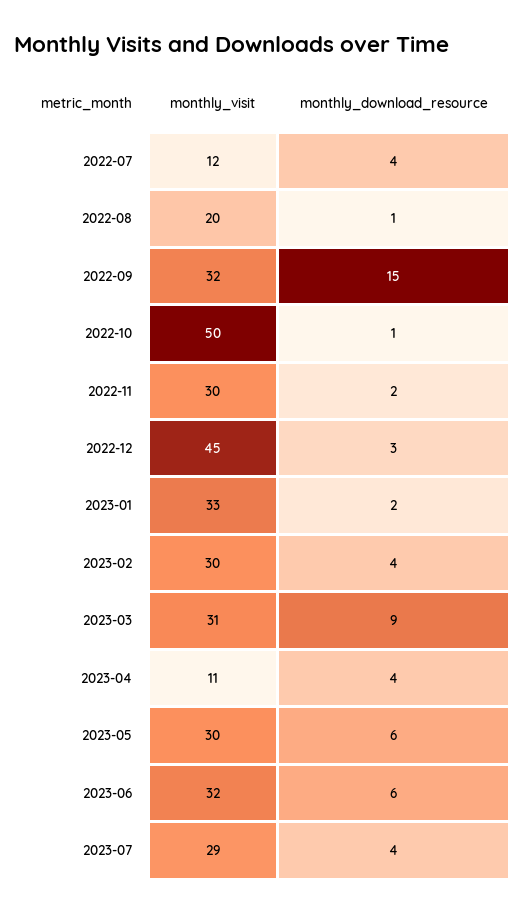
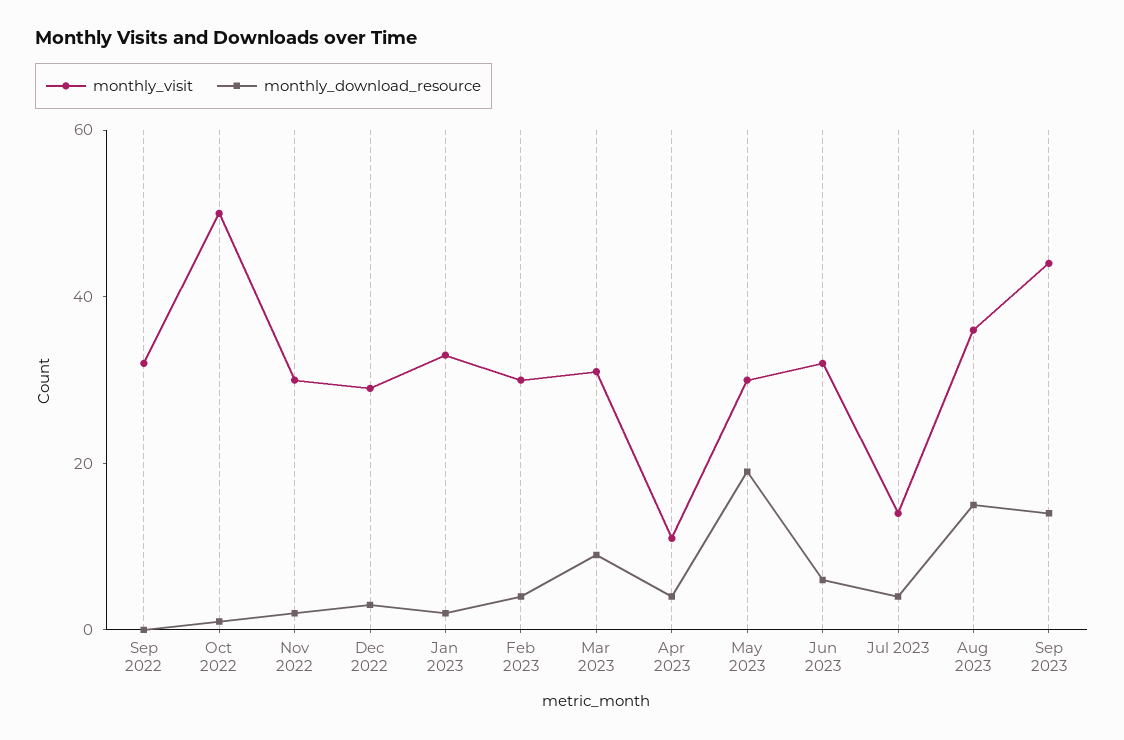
monthly_visit, 2022-07: 12 -> none
monthly_download_resource, 2022-07: 4 -> none
monthly_visit, 2022-08: 20 -> none
monthly_download_resource, 2022-08: 1 -> none
monthly_download_resource, 2022-09: 15 -> 0
monthly_visit, 2022-12: 45 -> 30
monthly_download_resource, 2023-05: 6 -> 20
monthly_visit, 2023-07: 29 -> 15
monthly_visit, Aug 2023: none -> 35
monthly_download_resource, Aug 2023: none -> 15
monthly_visit, Sep 2023: none -> 45
monthly_download_resource, Sep 2023: none -> 15

